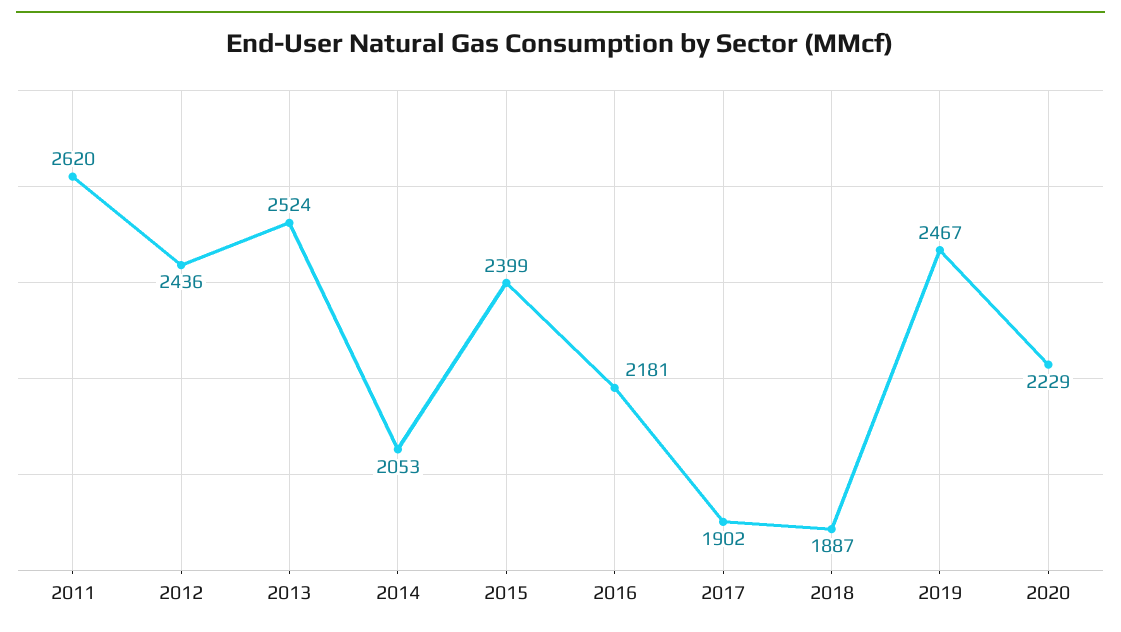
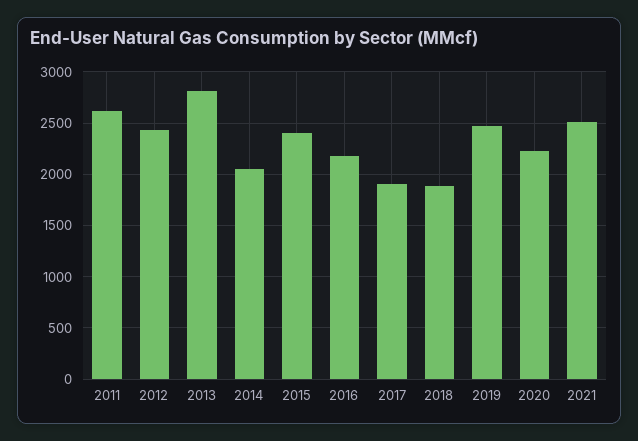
2013: 2524 -> 2800
2021: none -> 2500

